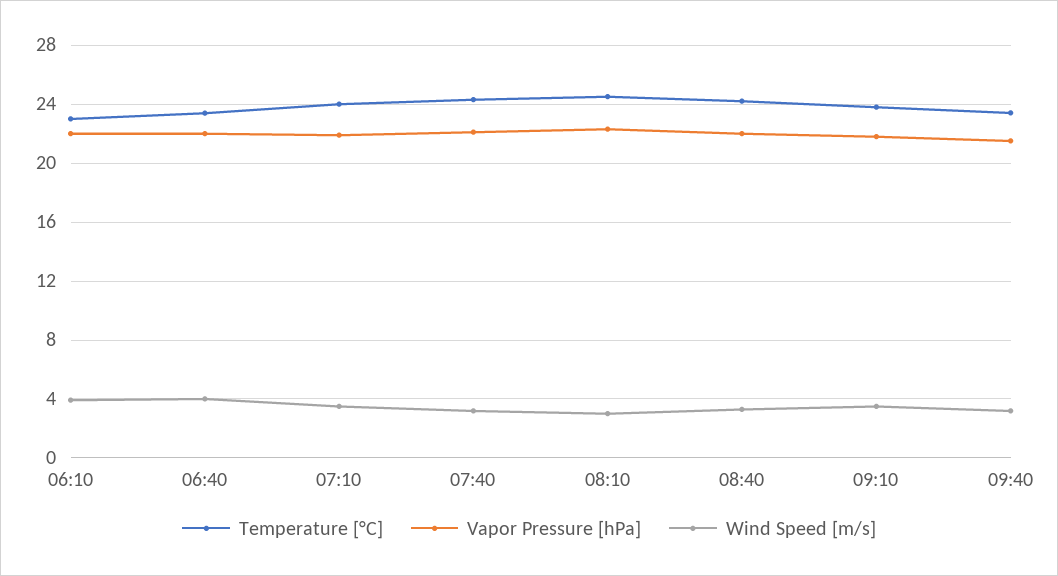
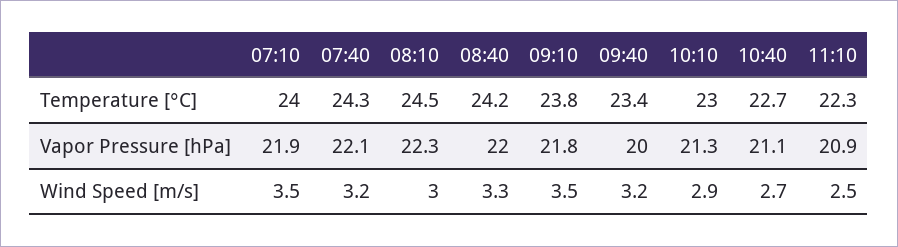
Temperature [°C], 06:10: 23 -> none
Vapor Pressure [hPa], 06:10: 22 -> none
Wind Speed [m/s], 06:10: 4 -> none
Temperature [°C], 06:40: 23.5 -> none
Vapor Pressure [hPa], 06:40: 22 -> none
Wind Speed [m/s], 06:40: 4 -> none
Vapor Pressure [hPa], 09:40: 21.5 -> 20
Temperature [°C], 10:10: none -> 23
Temperature [°C], 10:40: none -> 22.7
Temperature [°C], 11:10: none -> 22.3
Vapor Pressure [hPa], 10:10: none -> 21.3
Vapor Pressure [hPa], 10:40: none -> 21.1
Vapor Pressure [hPa], 11:10: none -> 20.9
Wind Speed [m/s], 10:10: none -> 2.9
Wind Speed [m/s], 10:40: none -> 2.7
Wind Speed [m/s], 11:10: none -> 2.5

